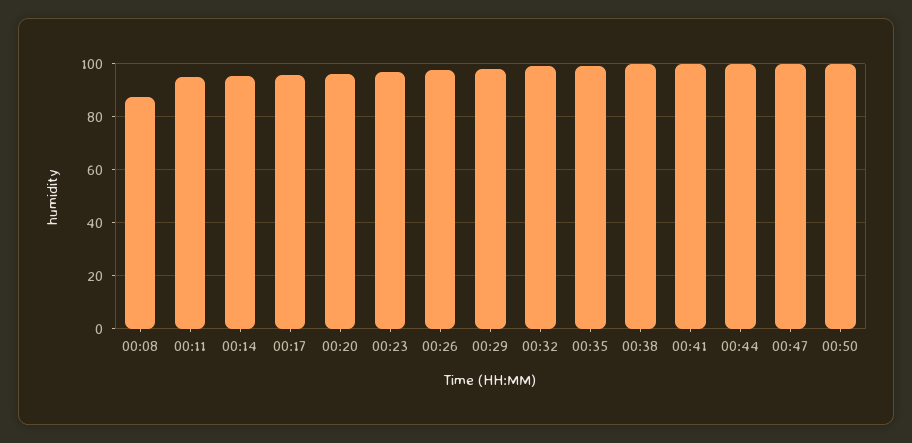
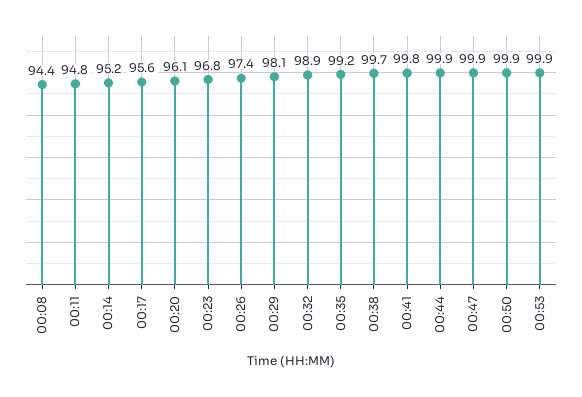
00:08: 87.5 -> 94.4
00:53: none -> 99.9

